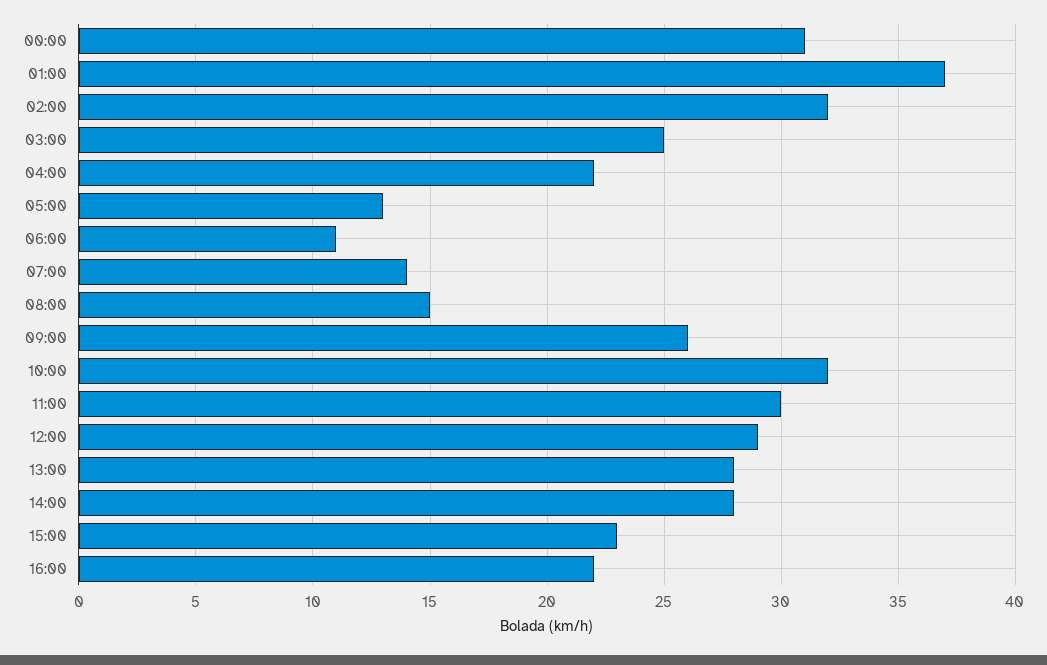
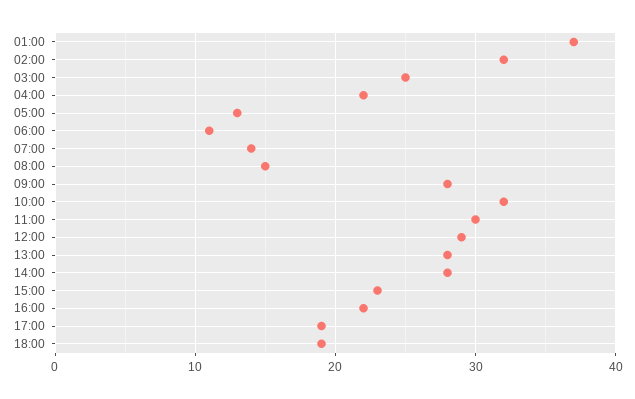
00:00: 31 -> none
09:00: 26 -> 28
17:00: none -> 19
18:00: none -> 19

